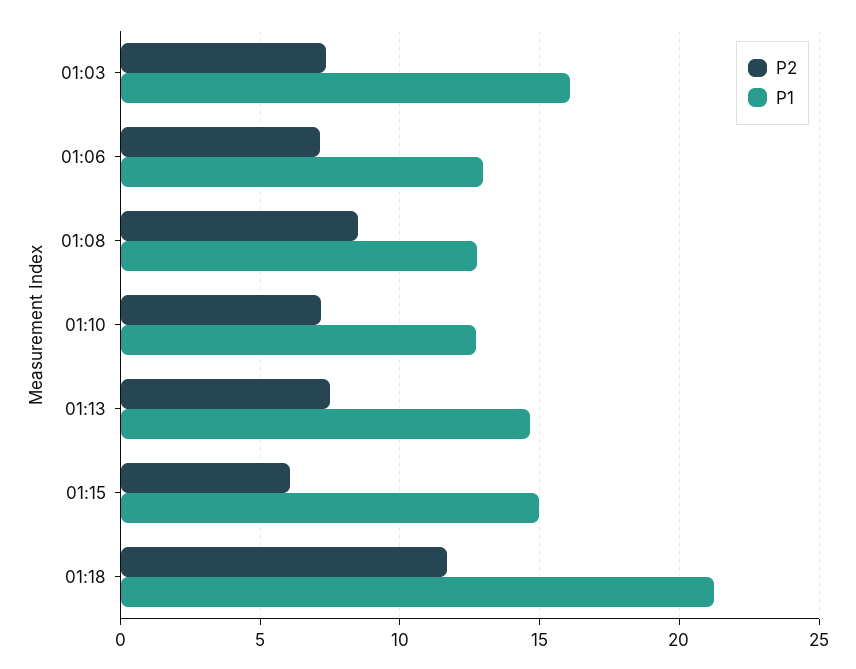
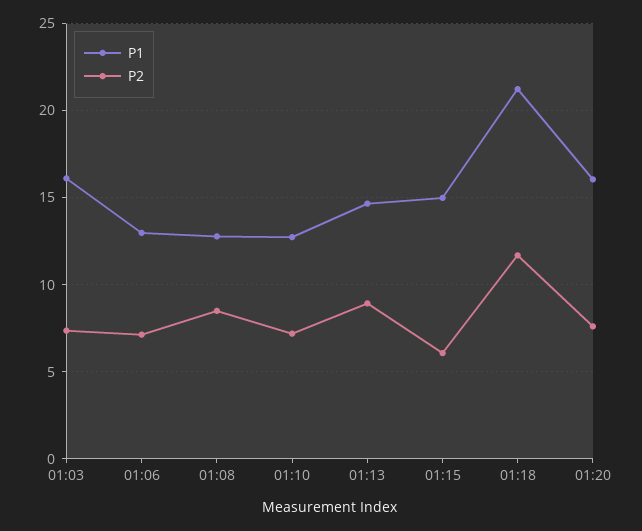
P2, 01:13: 7.5 -> 9
P1, 01:20: none -> 16
P2, 01:20: none -> 7.5

